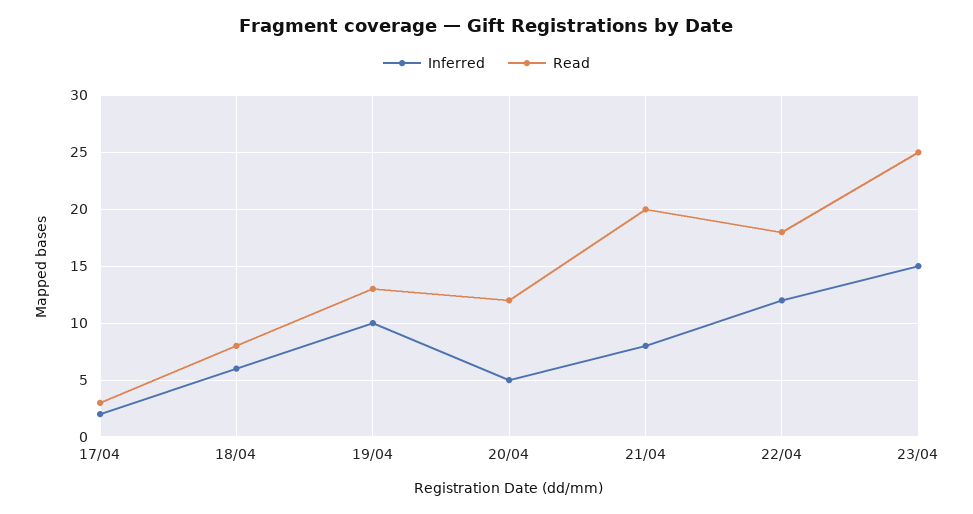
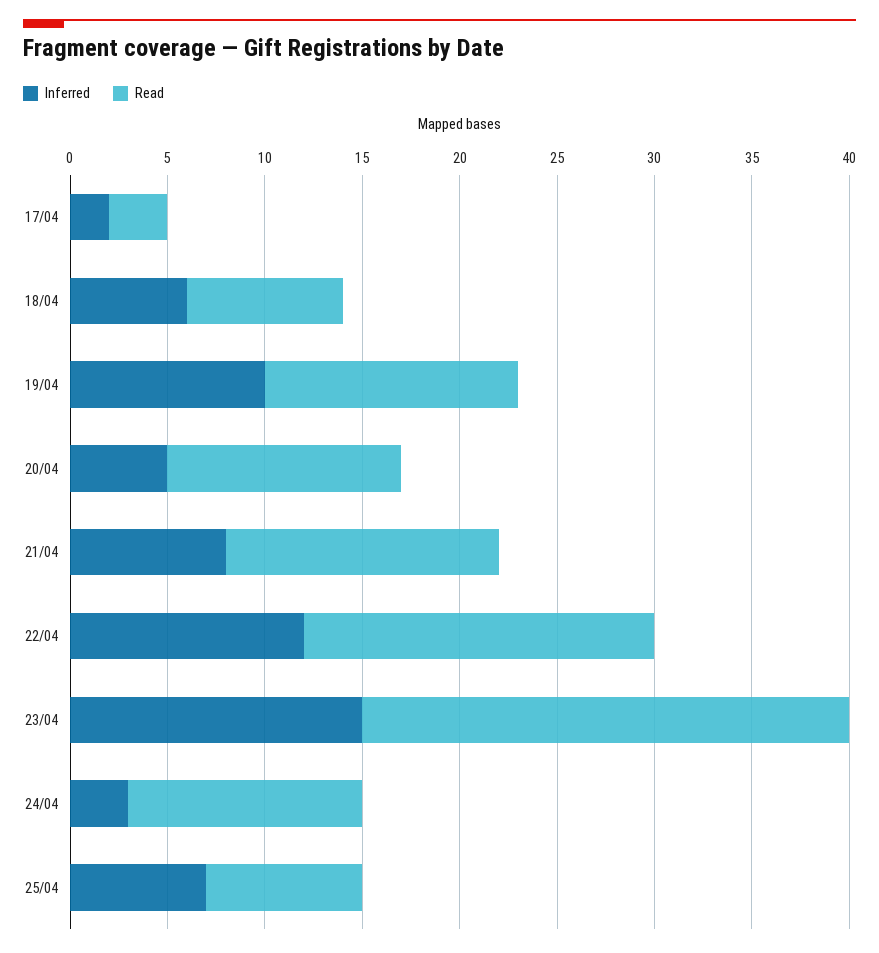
Read, 21/04: 20 -> 14
Inferred, 24/04: none -> 3
Read, 24/04: none -> 12
Inferred, 25/04: none -> 7
Read, 25/04: none -> 8

